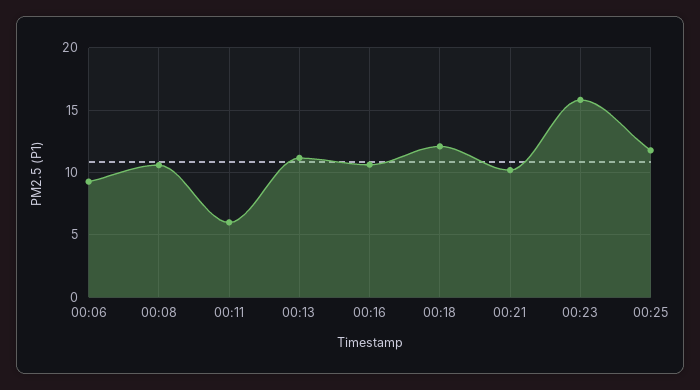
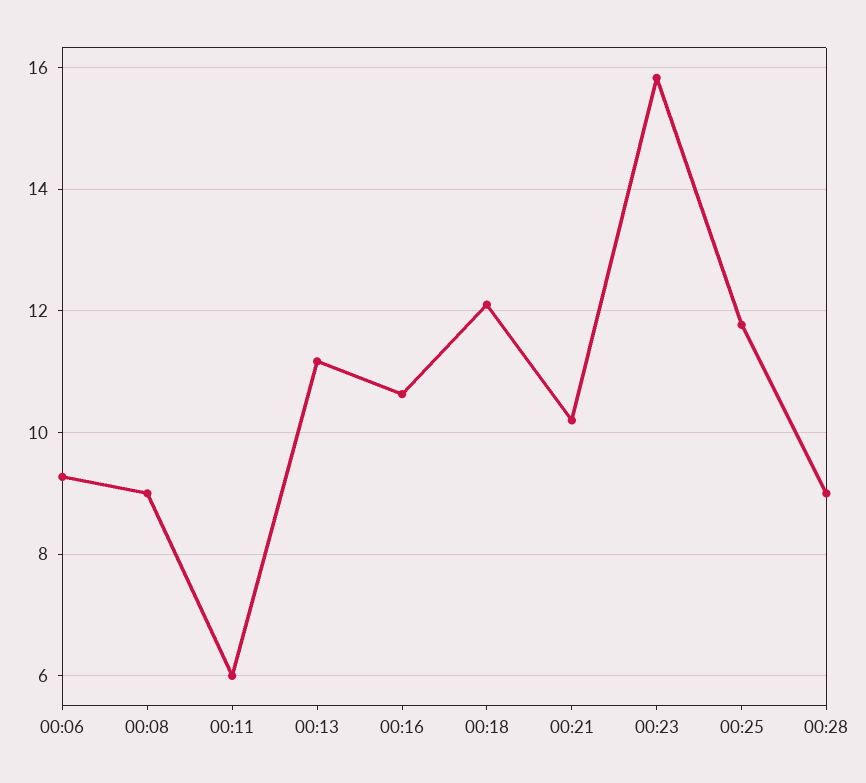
00:08: 10.5 -> 9
00:28: none -> 9

